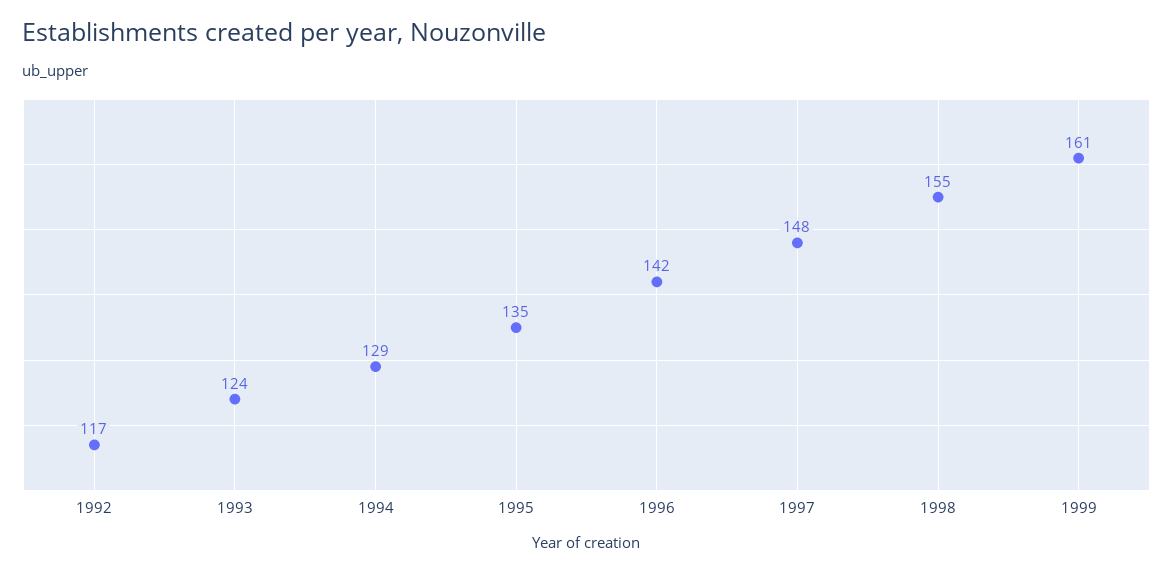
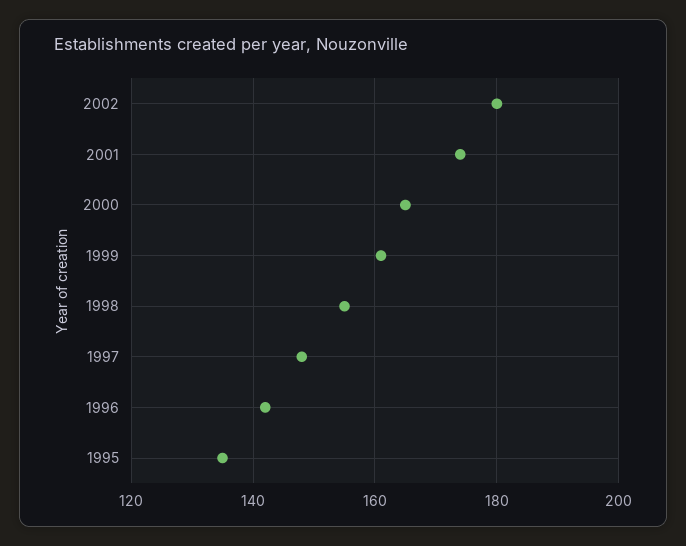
1992: 117 -> none
1993: 124 -> none
1994: 129 -> none
2002: none -> 180
2001: none -> 175
2000: none -> 165

